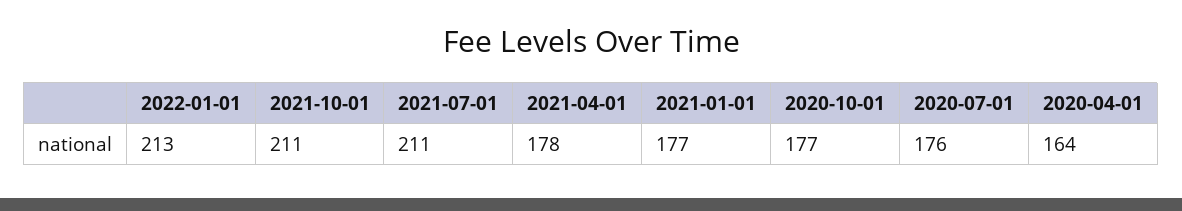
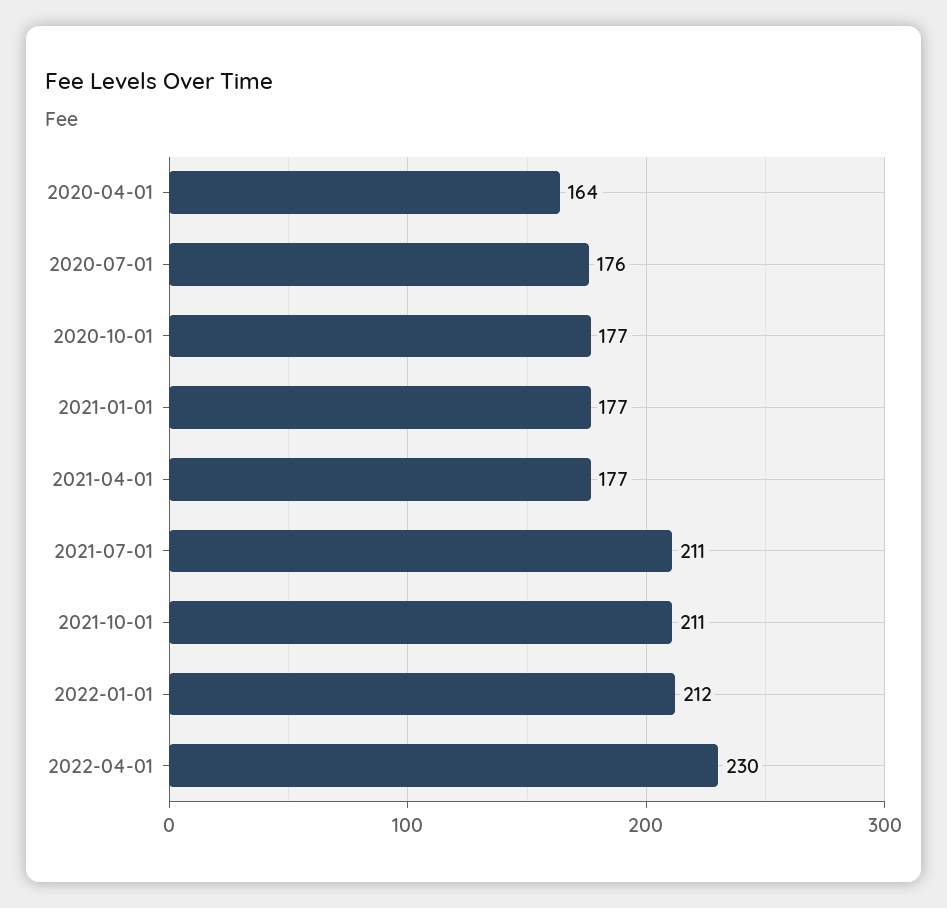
2022-01-01: 213 -> 212
2021-04-01: 178 -> 177
2022-04-01: none -> 230

